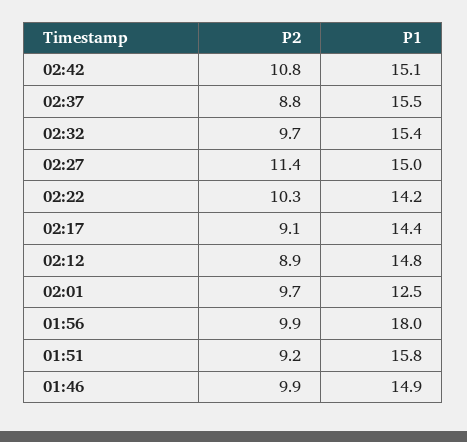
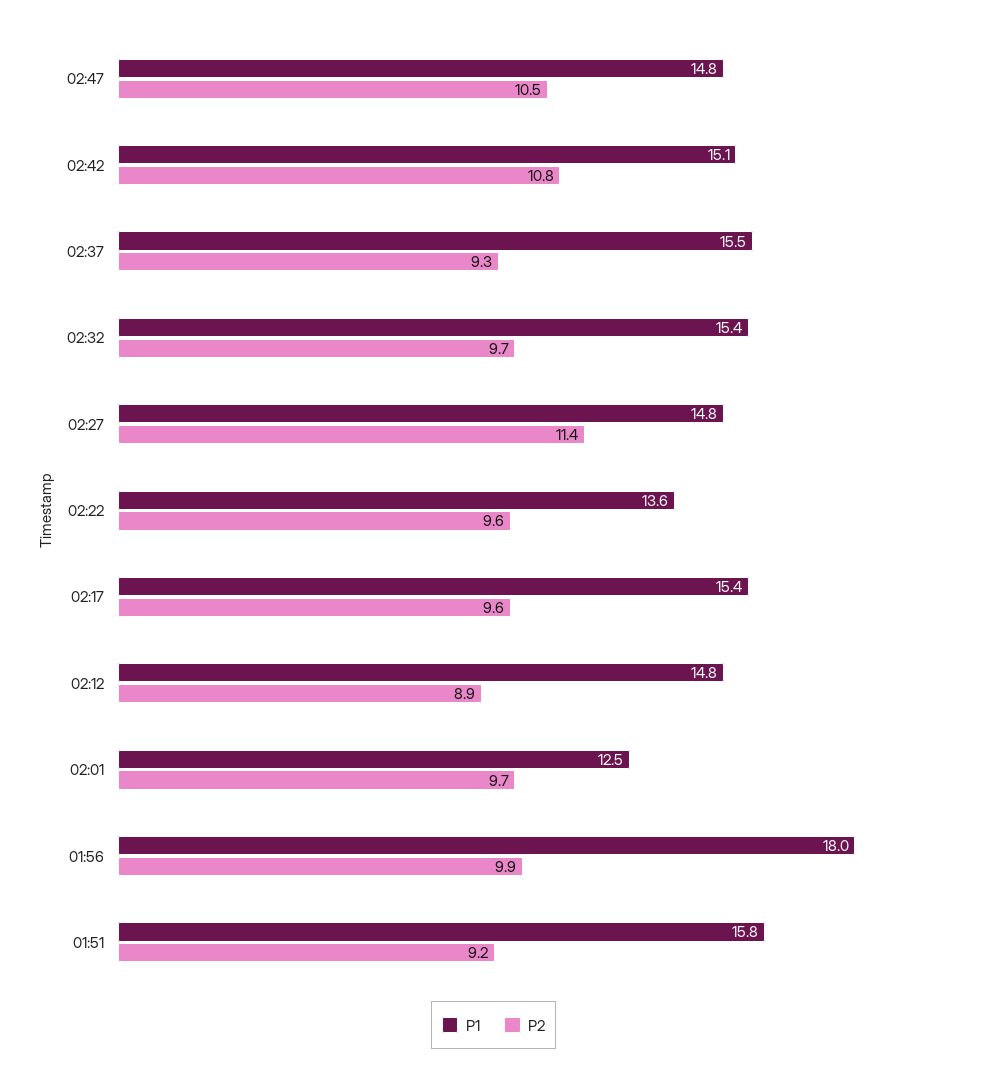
P2, 02:37: 8.8 -> 9.3
P1, 02:27: 15 -> 14.8
P2, 02:22: 10.3 -> 9.6
P1, 02:22: 14.2 -> 13.6
P2, 02:17: 9.1 -> 9.6
P1, 02:17: 14.4 -> 15.4
P2, 01:46: 9.9 -> none
P1, 01:46: 14.9 -> none
P1, 02:47: none -> 14.8
P2, 02:47: none -> 10.5

